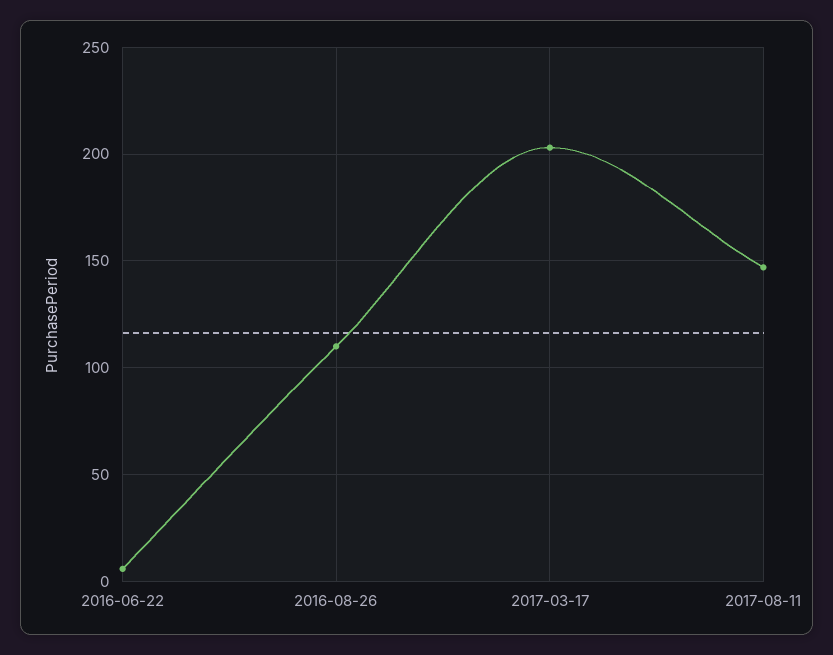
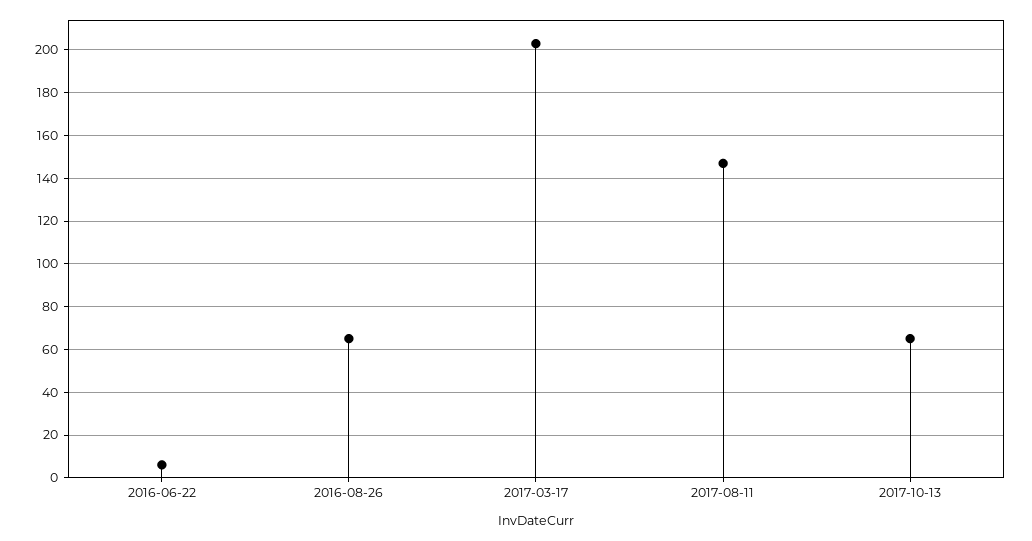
2016-08-26: 110 -> 65
2017-10-13: none -> 65

